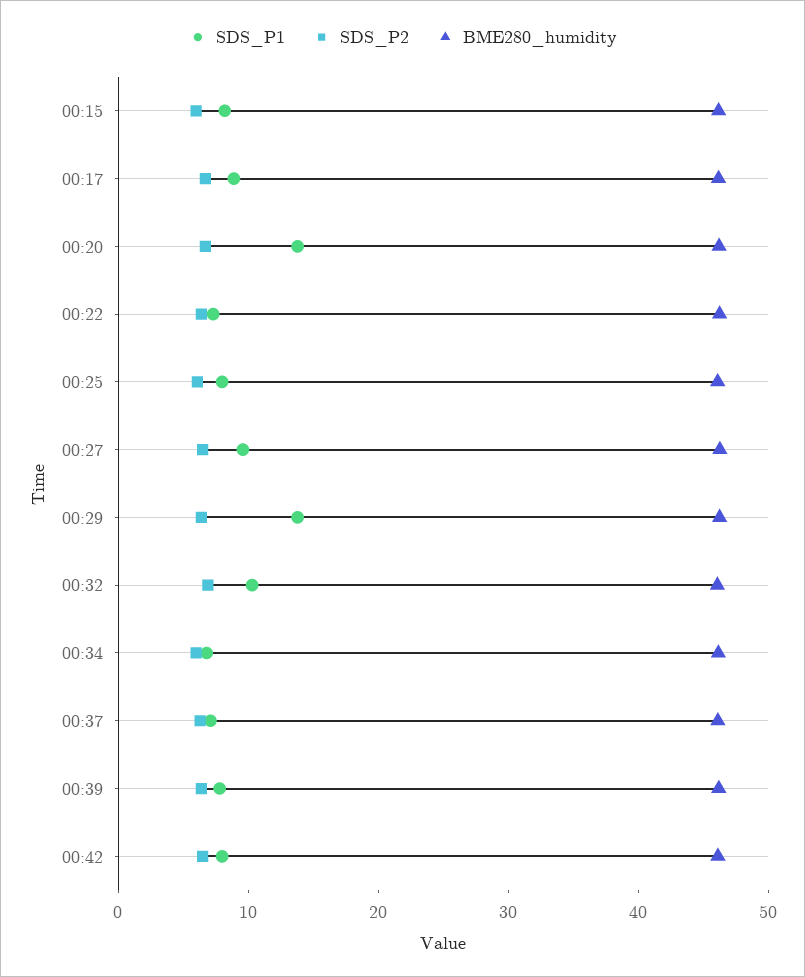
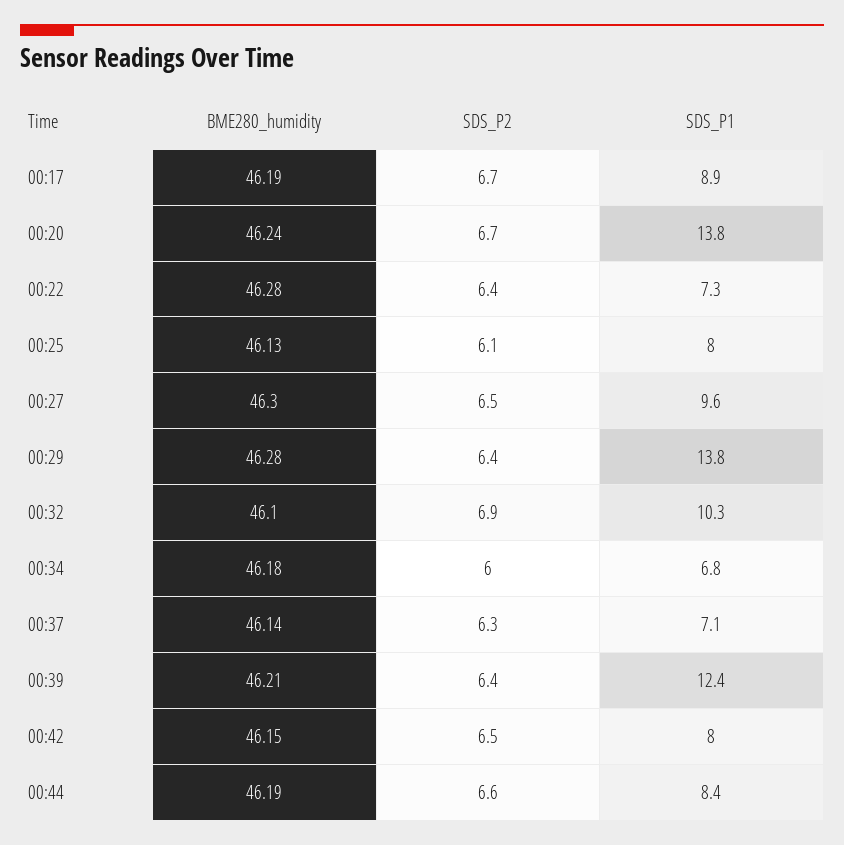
SDS_P1, 00:15: 8 -> none
SDS_P2, 00:15: 6 -> none
BME280_humidity, 00:15: 46 -> none
SDS_P1, 00:39: 8 -> 12.4
BME280_humidity, 00:44: none -> 46.19
SDS_P2, 00:44: none -> 6.6
SDS_P1, 00:44: none -> 8.4

